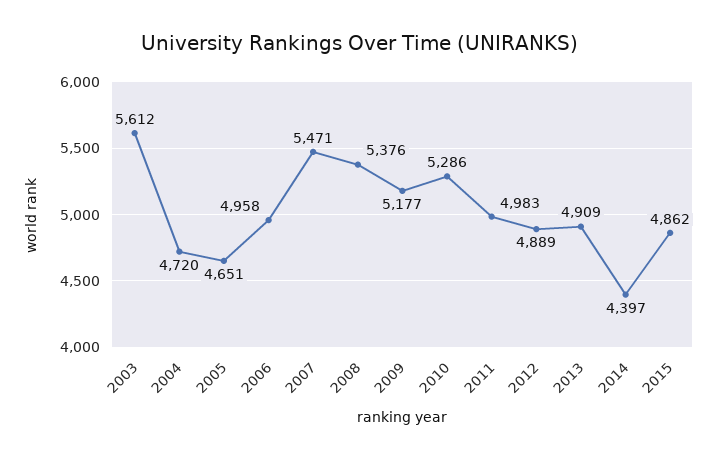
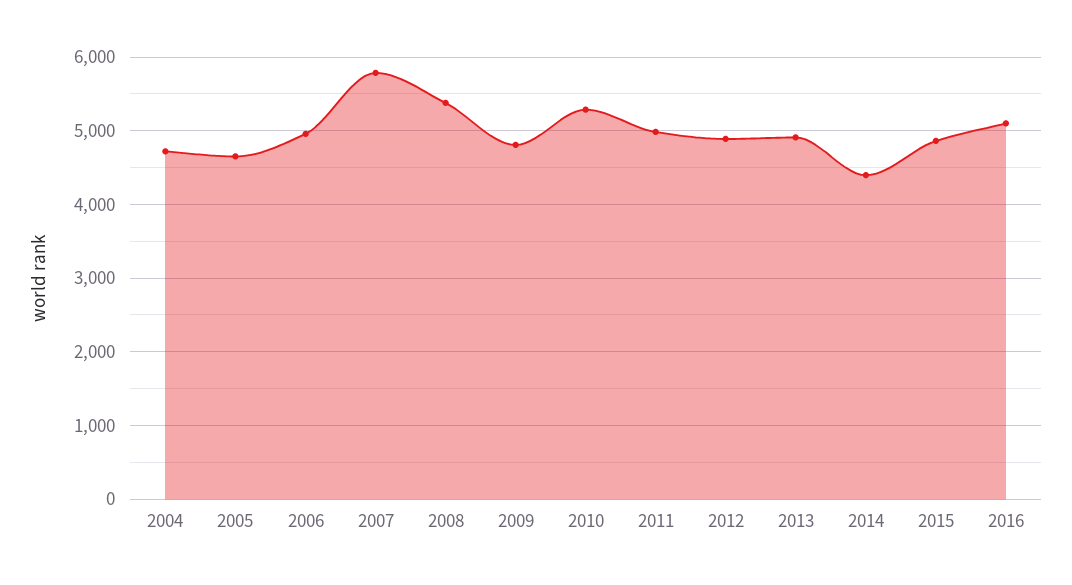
2003: 5612 -> none
2007: 5471 -> 5800
2009: 5177 -> 4800
2016: none -> 5100

